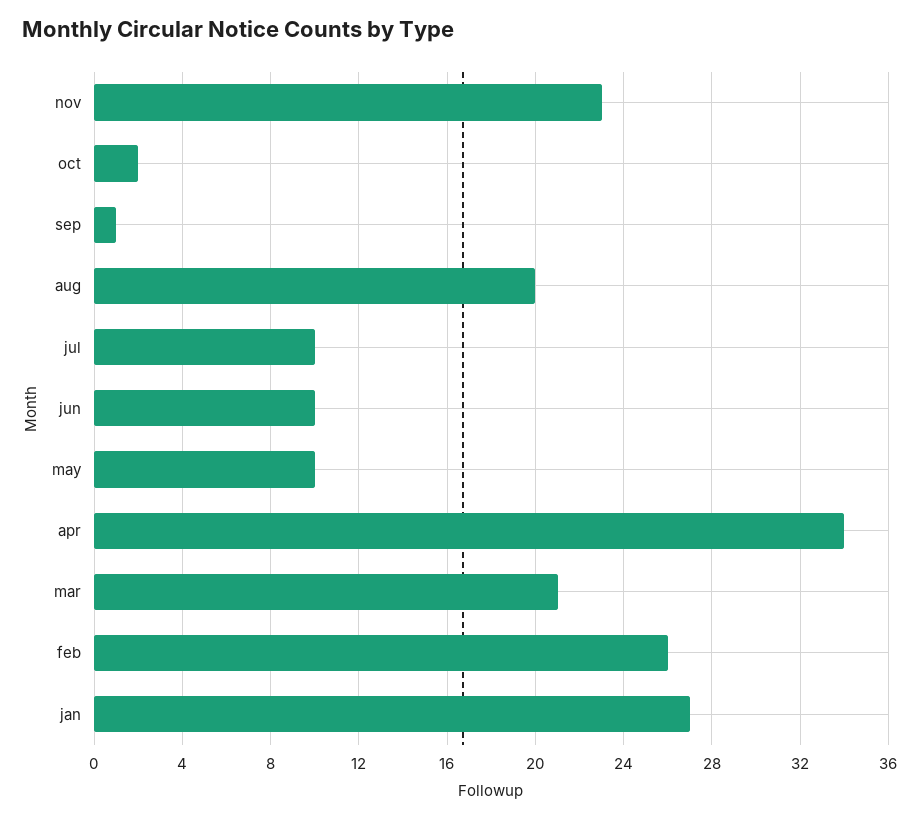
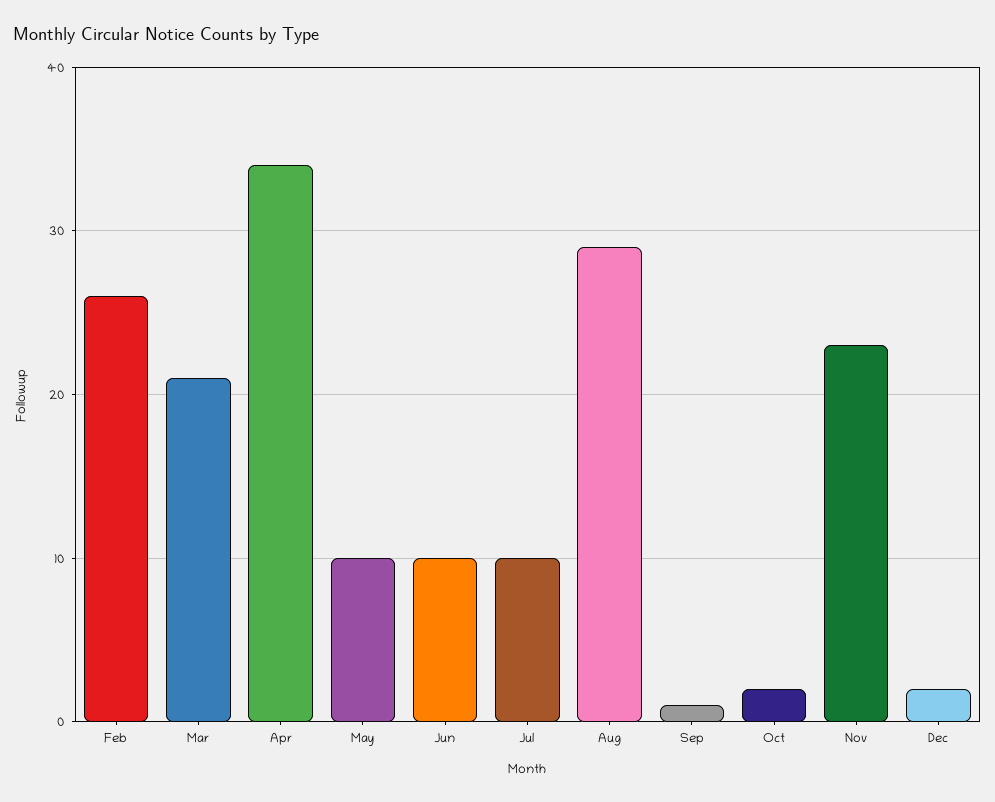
aug: 20 -> 29
jan: 27 -> none
Dec: none -> 2

